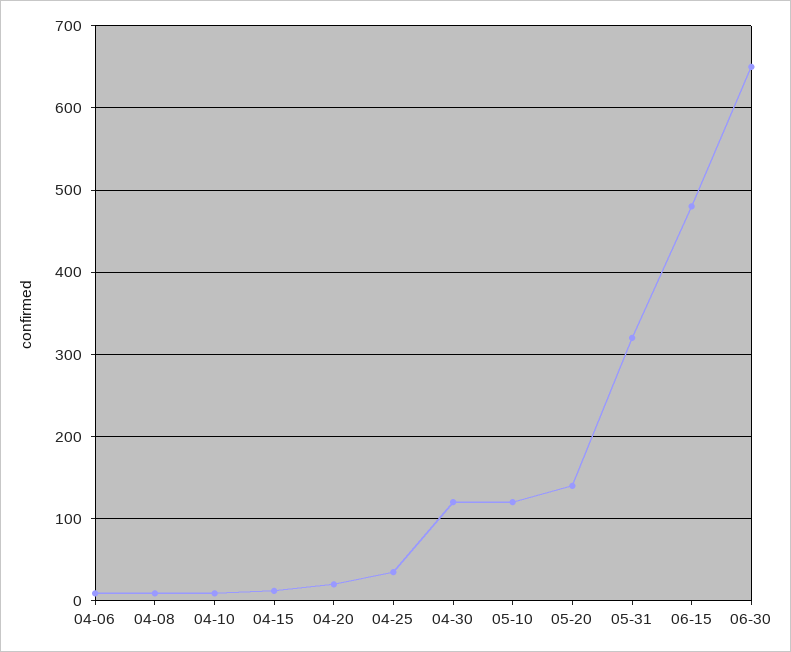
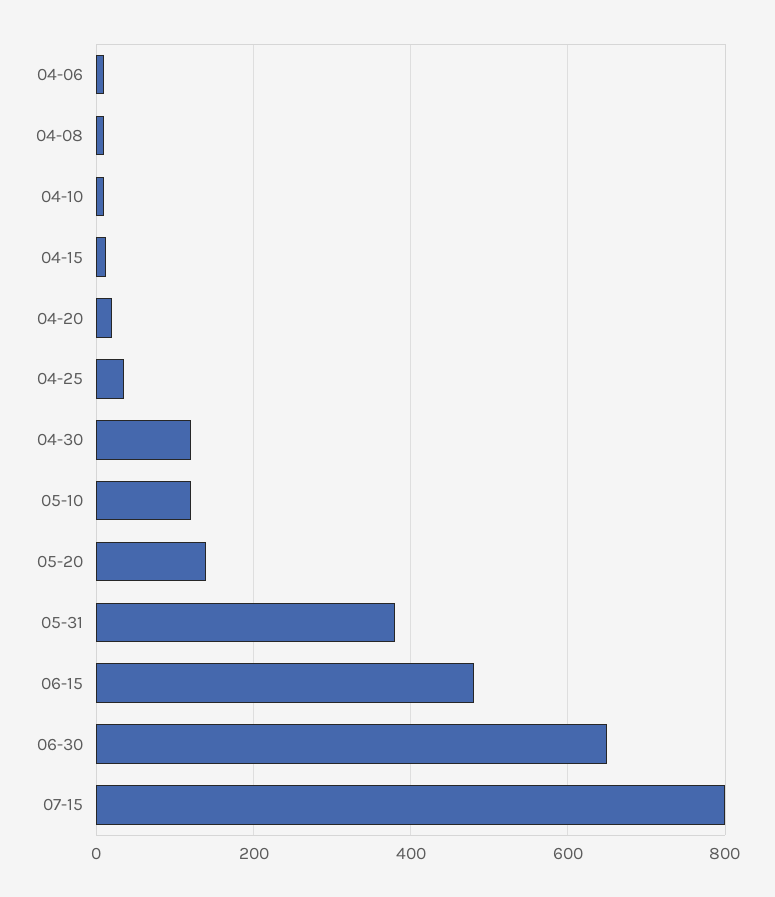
05-31: 320 -> 380
07-15: none -> 800

